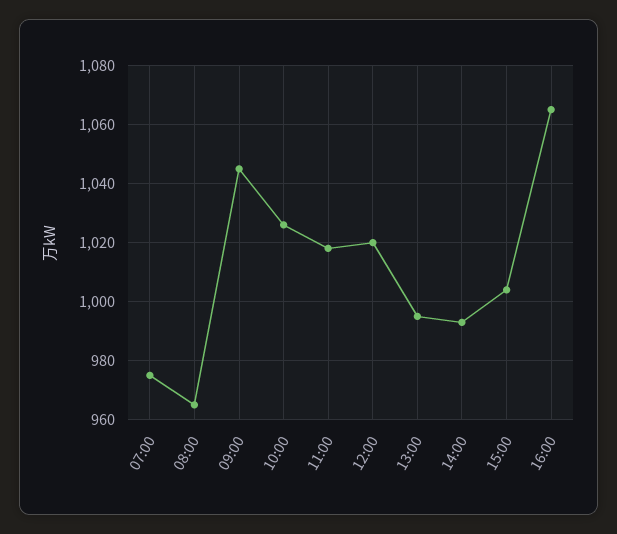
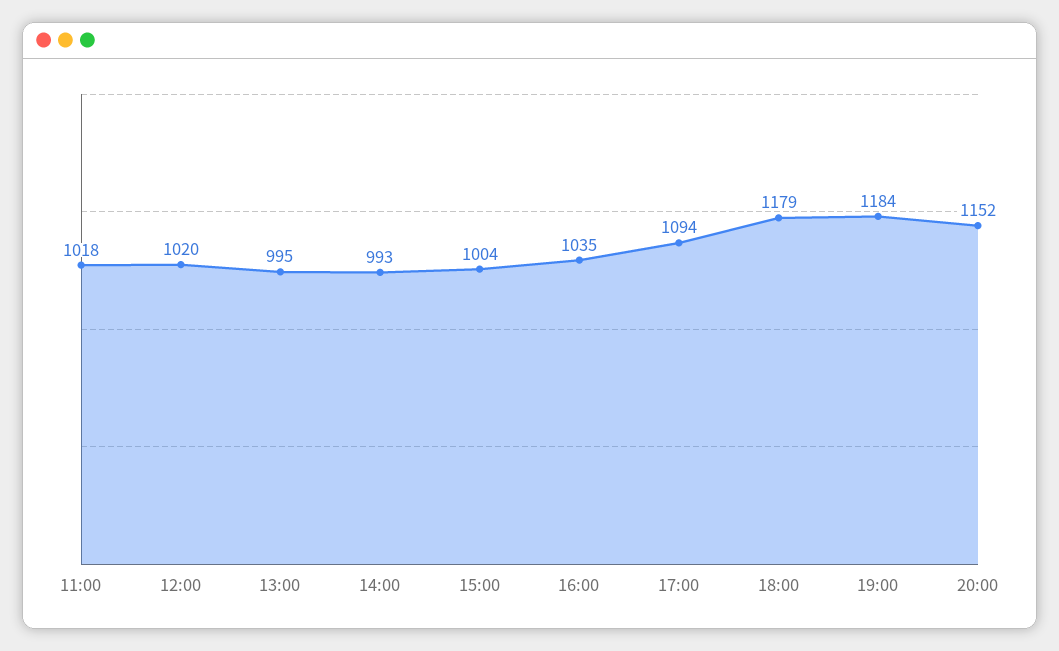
07:00: 975 -> none
08:00: 965 -> none
09:00: 1045 -> none
10:00: 1025 -> none
16:00: 1065 -> 1035
17:00: none -> 1094
18:00: none -> 1179
19:00: none -> 1184
20:00: none -> 1152

